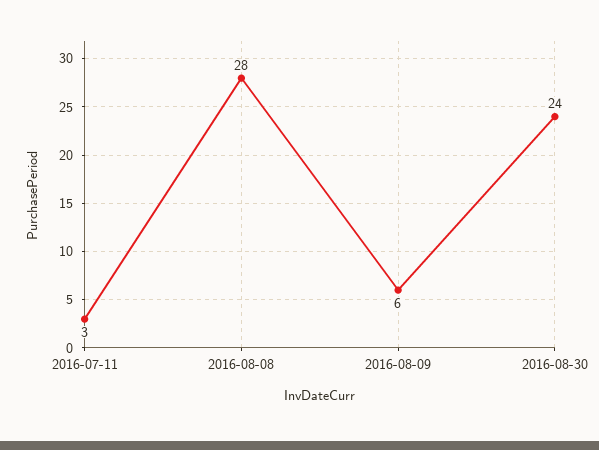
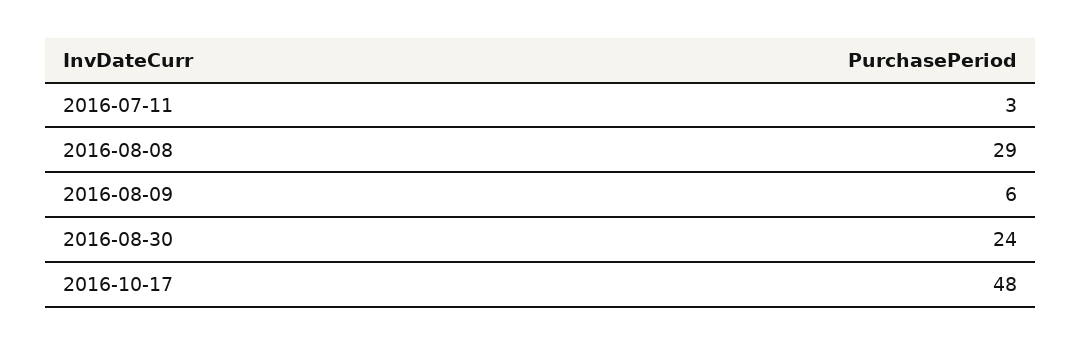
2016-08-08: 28 -> 29
2016-10-17: none -> 48

